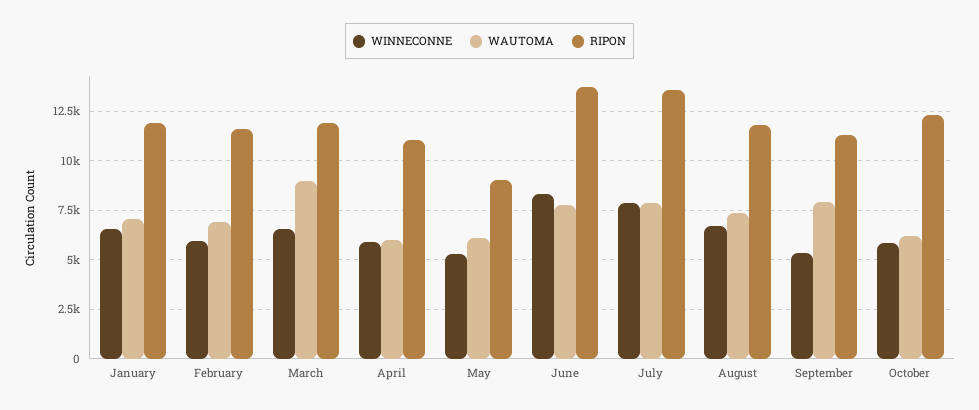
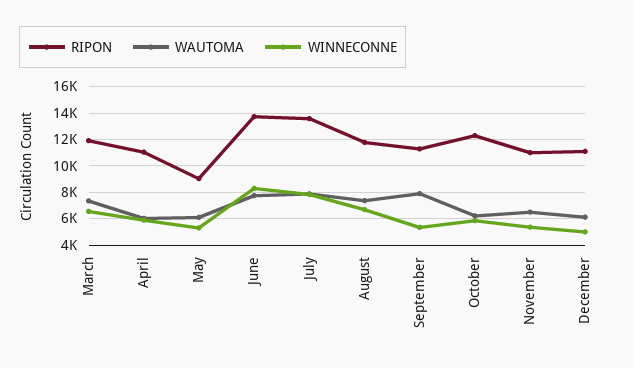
WINNECONNE, January: 6500 -> none
WAUTOMA, January: 7000 -> none
RIPON, January: 12000 -> none
WINNECONNE, February: 6000 -> none
WAUTOMA, February: 7000 -> none
RIPON, February: 11500 -> none
WAUTOMA, March: 9000 -> 7500
RIPON, November: none -> 11000
WAUTOMA, November: none -> 6500
WINNECONNE, November: none -> 5500
RIPON, December: none -> 11000
WAUTOMA, December: none -> 6000
WINNECONNE, December: none -> 5000

